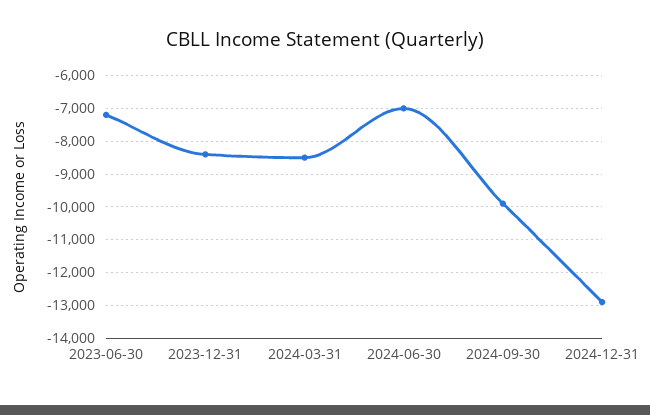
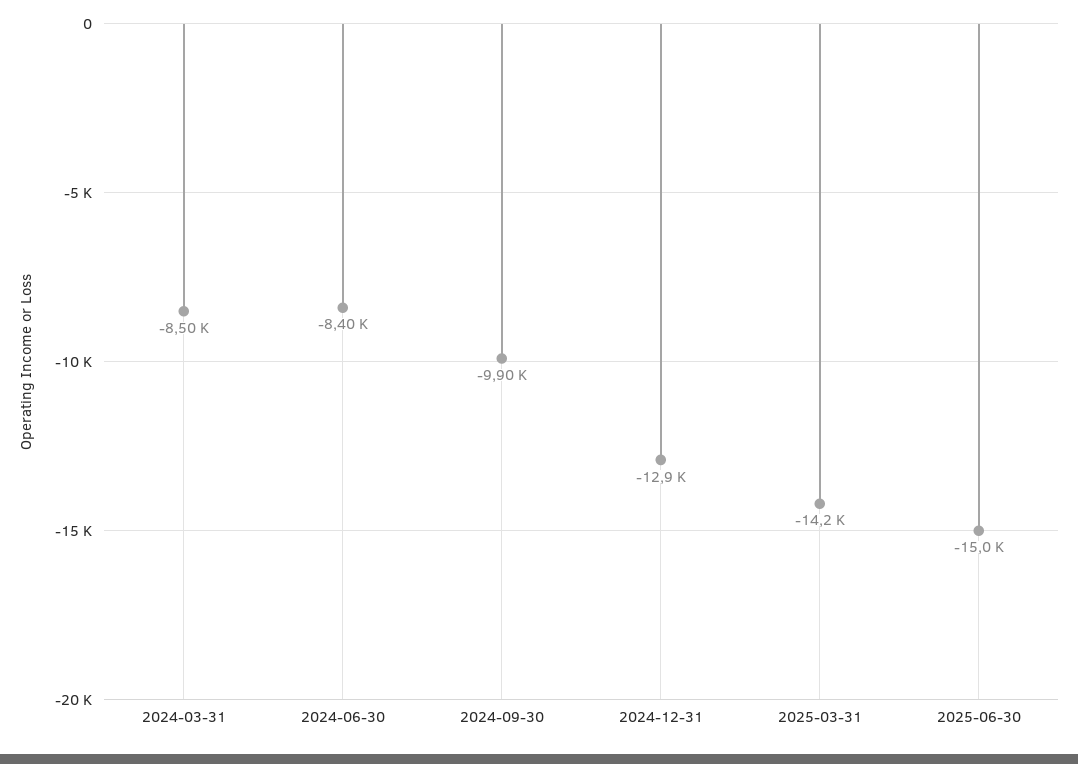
2023-06-30: -7200 -> none
2023-12-31: -8400 -> none
2024-06-30: -7000 -> -8400
2025-03-31: none -> -14200
2025-06-30: none -> -15000

